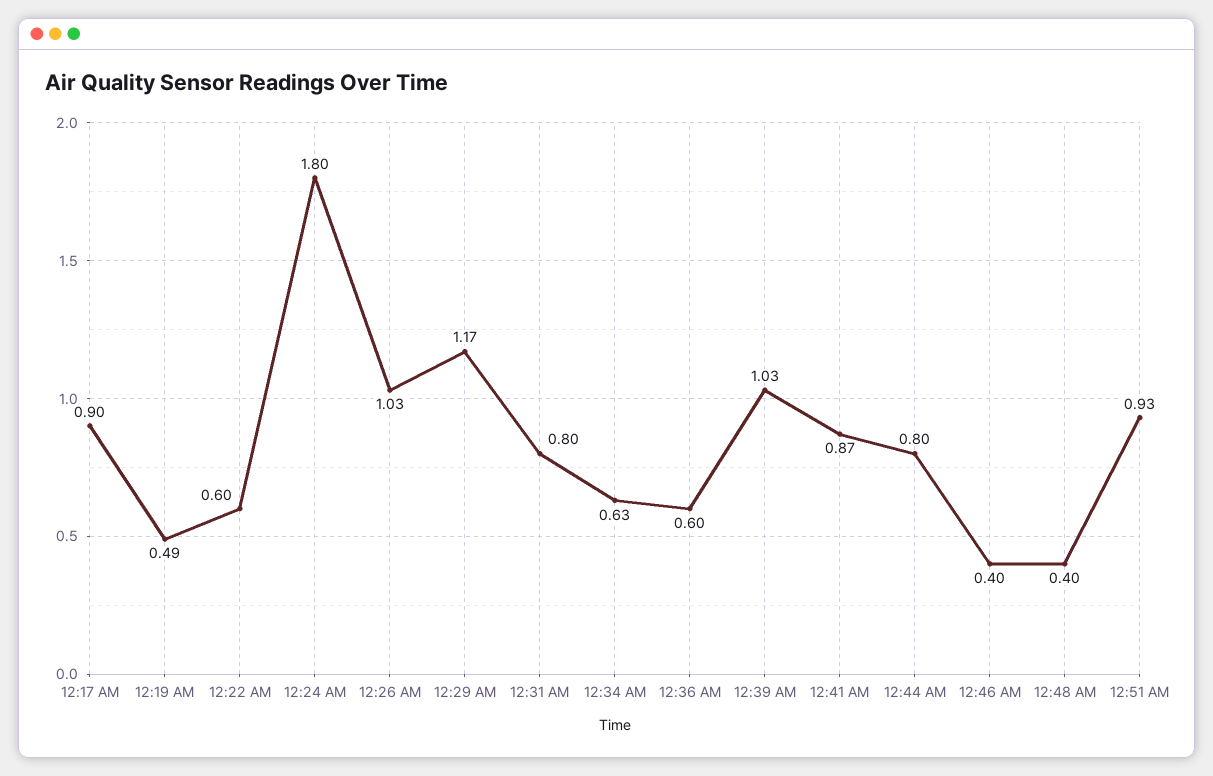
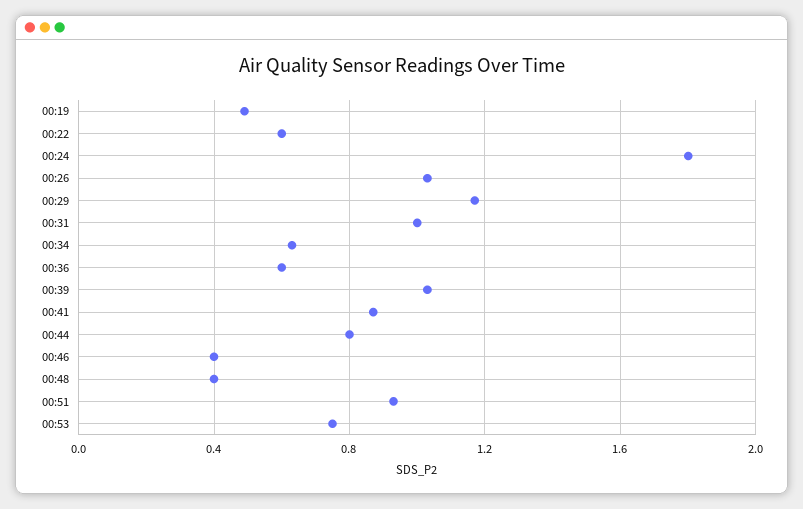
12:17 AM: 0.9 -> none
12:31 AM: 0.8 -> 1
00:53: none -> 0.75

